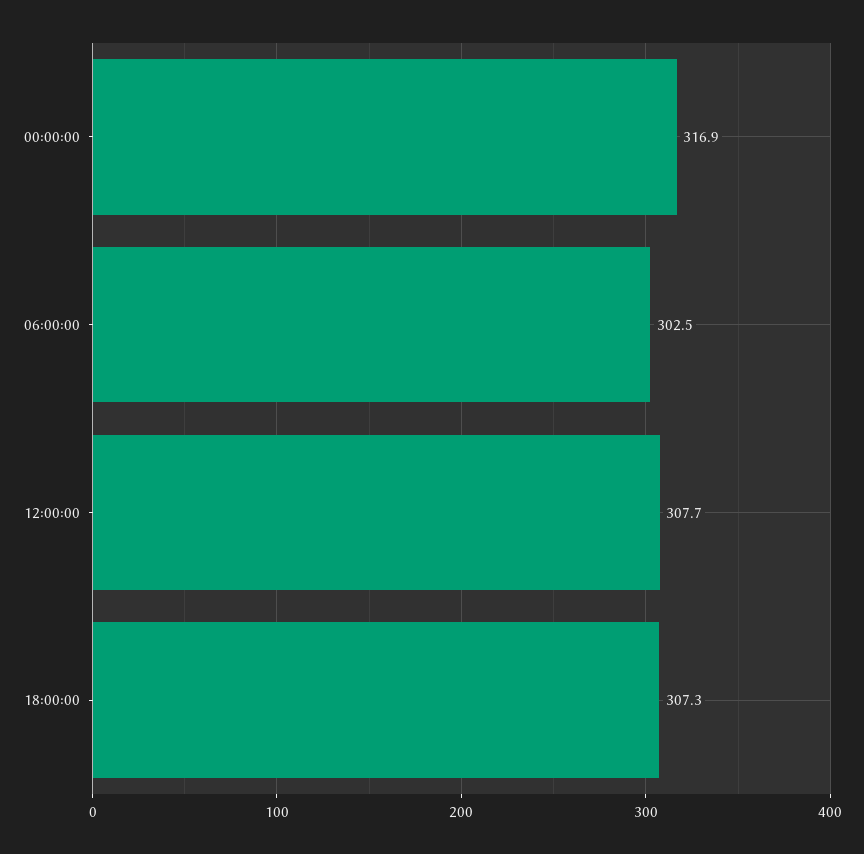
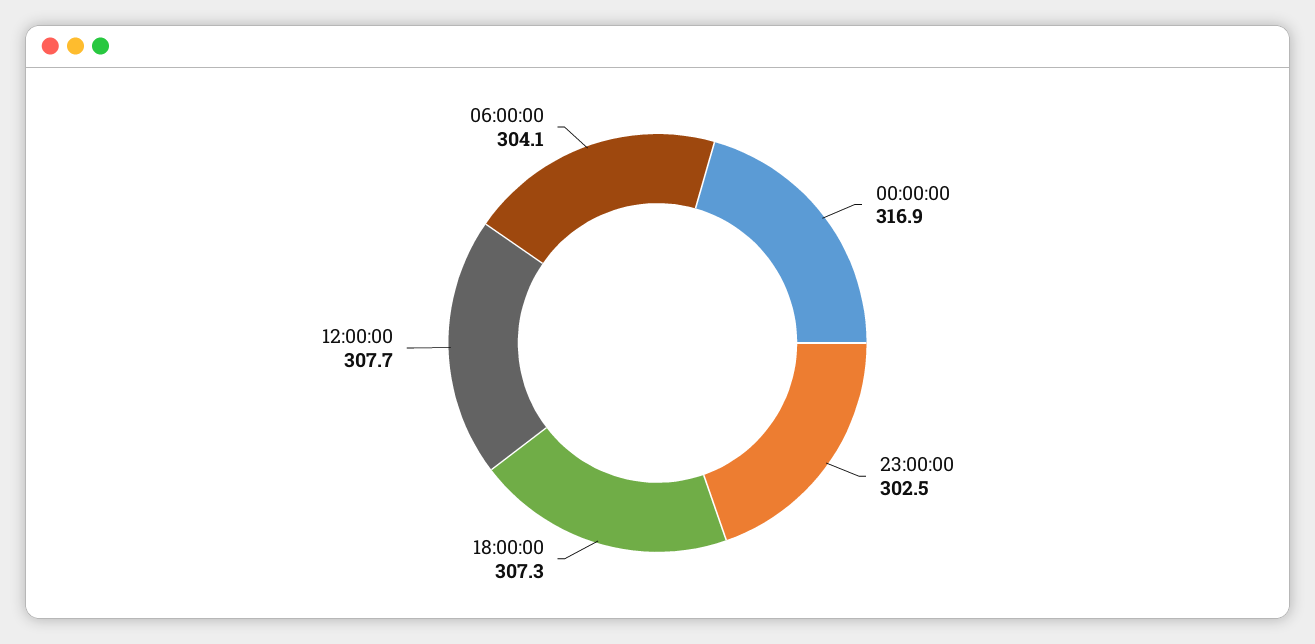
06:00:00: 302.5 -> 304.1
23:00:00: none -> 302.5

